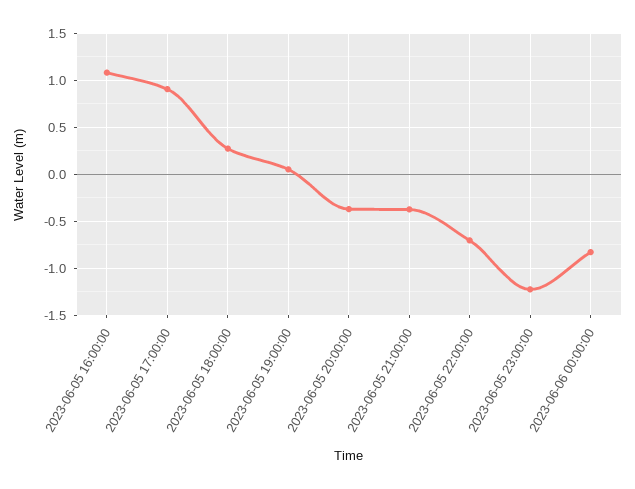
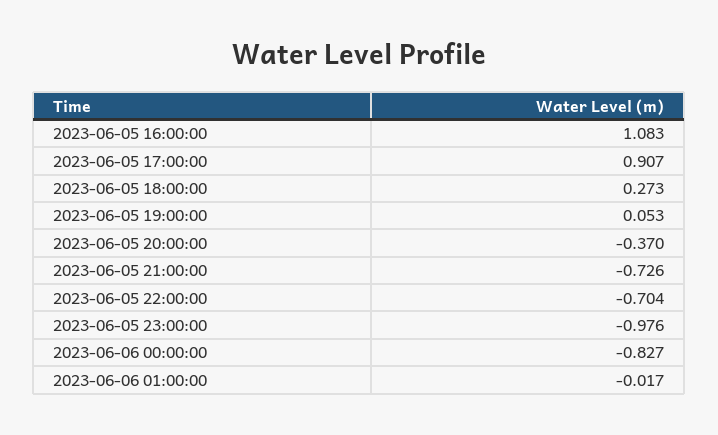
2023-06-05 21:00:00: -0.4 -> -0.726
2023-06-05 23:00:00: -1.2 -> -0.976
2023-06-06 01:00:00: none -> -0.017

